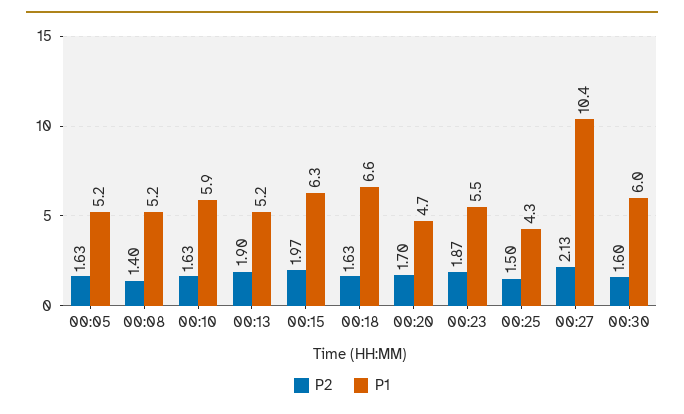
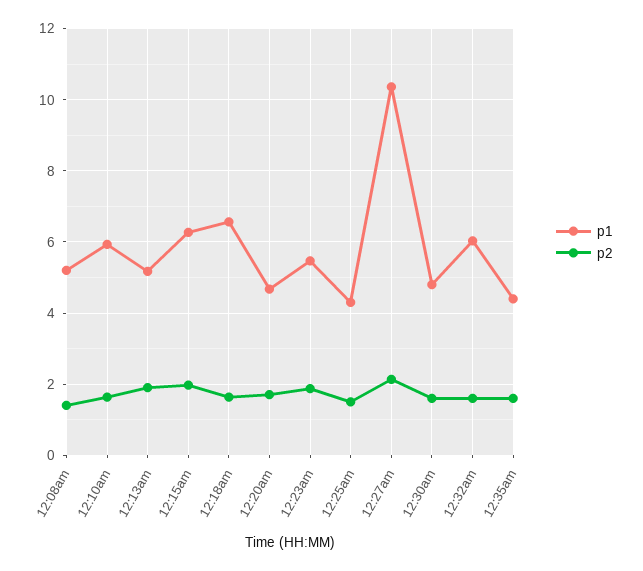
P2, 00:05: 1.63 -> none
P1, 00:05: 5.2 -> none
P1, 00:30: 6 -> 4.8
P1, 12:32am: none -> 6
P2, 12:32am: none -> 1.6
P1, 12:35am: none -> 4.4
P2, 12:35am: none -> 1.6

